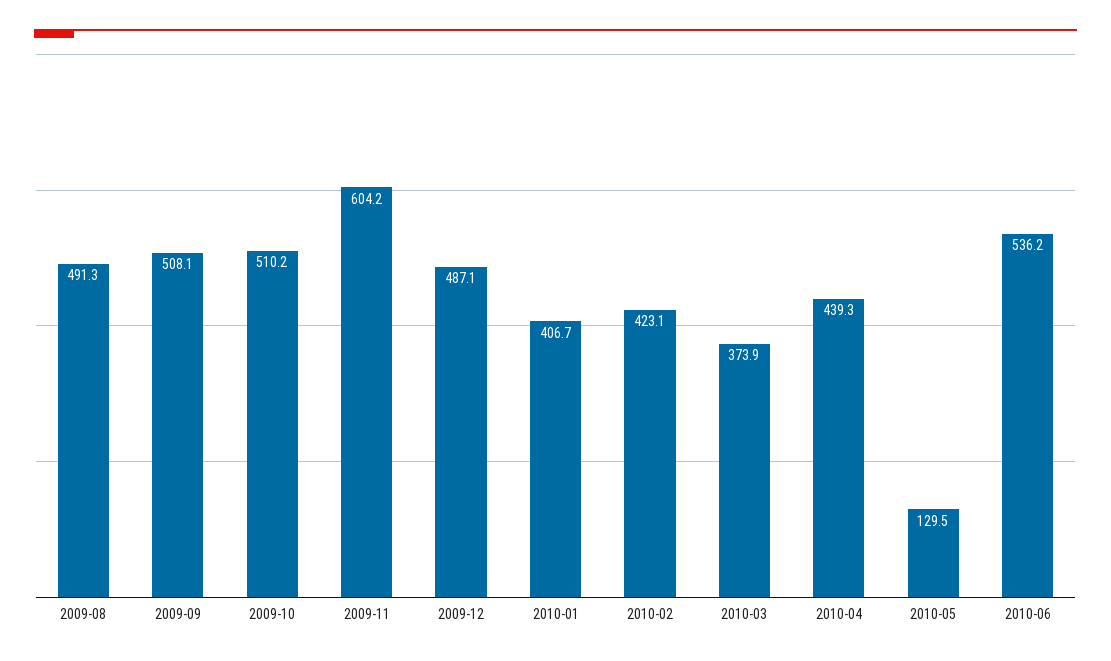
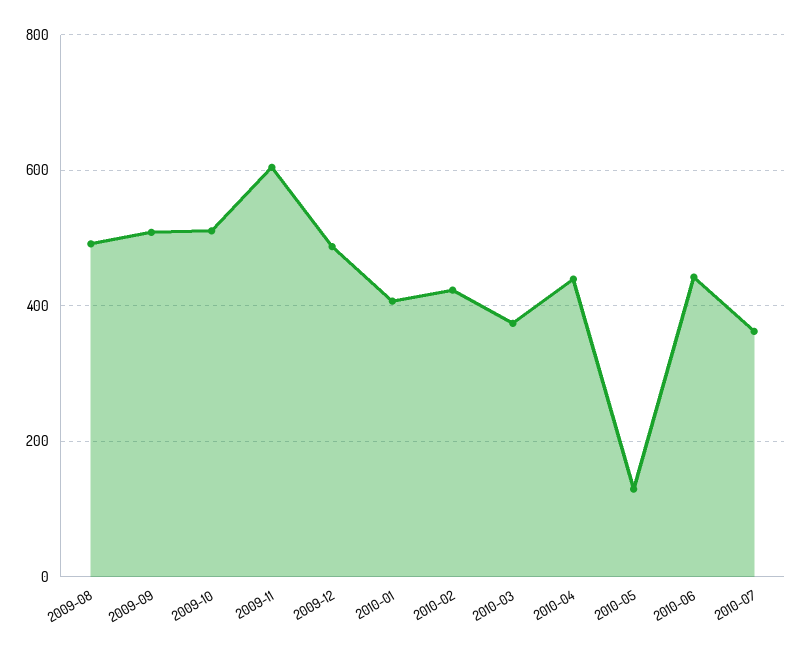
2010-06: 536.2 -> 440
2010-07: none -> 360

